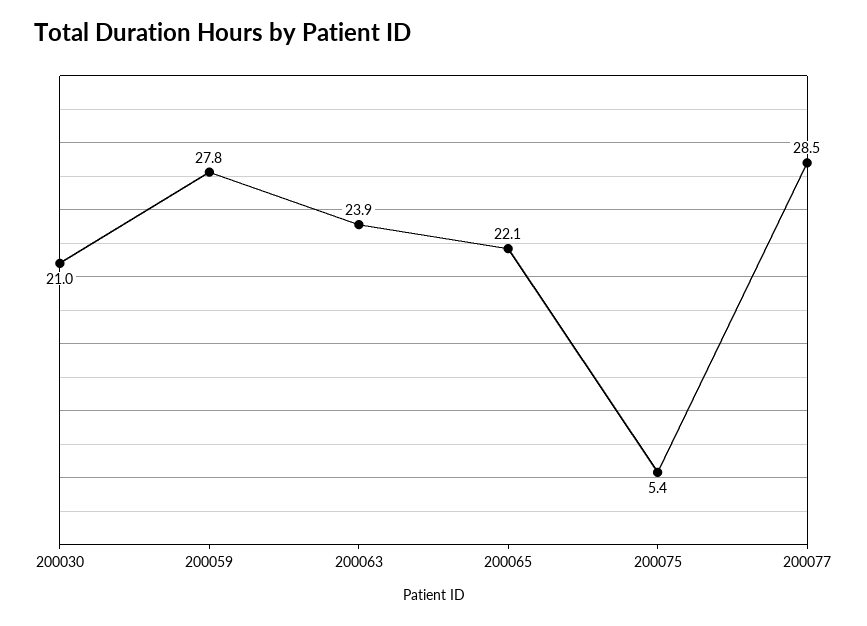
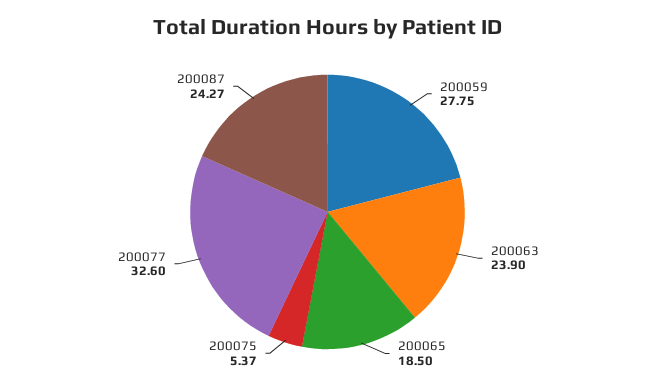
200030: 21 -> none
200065: 22.1 -> 18.5
200077: 28.5 -> 32.6
200087: none -> 24.27

